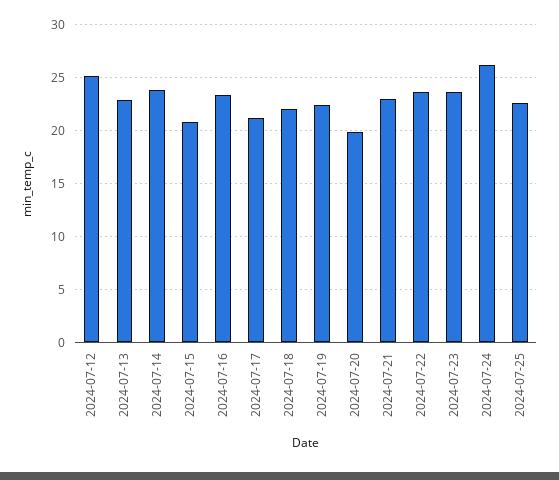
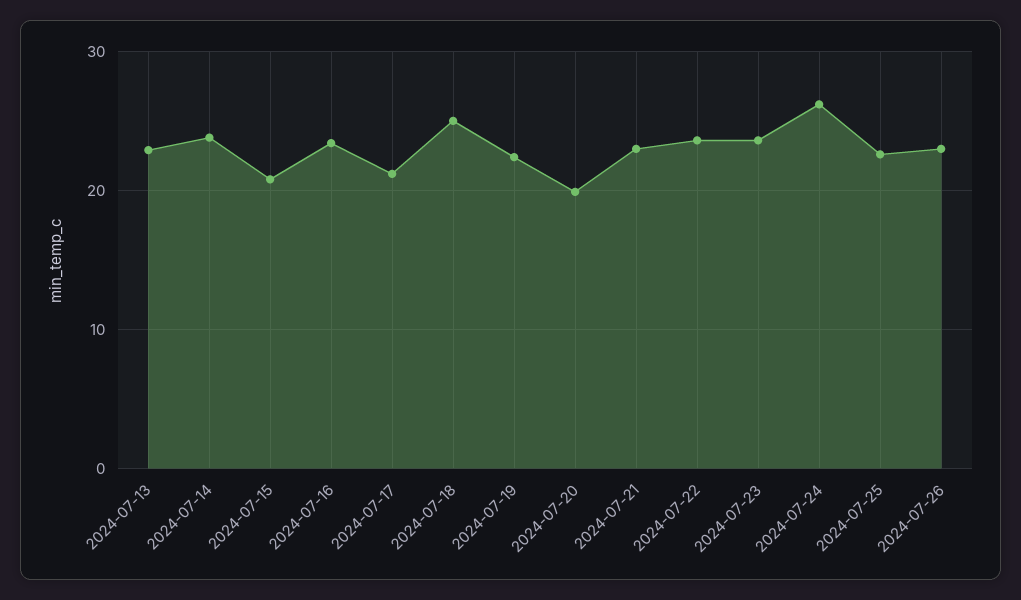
2024-07-12: 25 -> none
2024-07-18: 22 -> 25
2024-07-26: none -> 23

